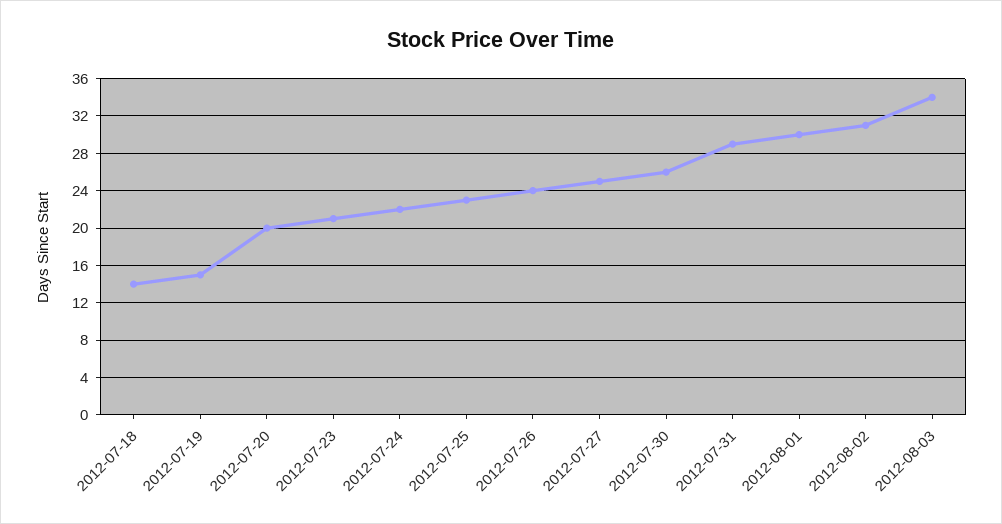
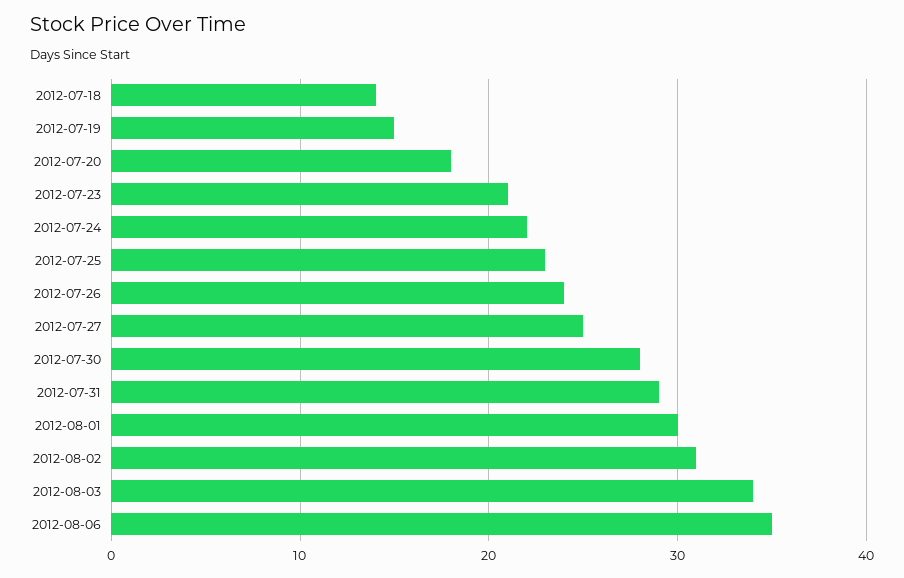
2012-07-20: 20 -> 18
2012-07-30: 26 -> 28
2012-08-06: none -> 35

